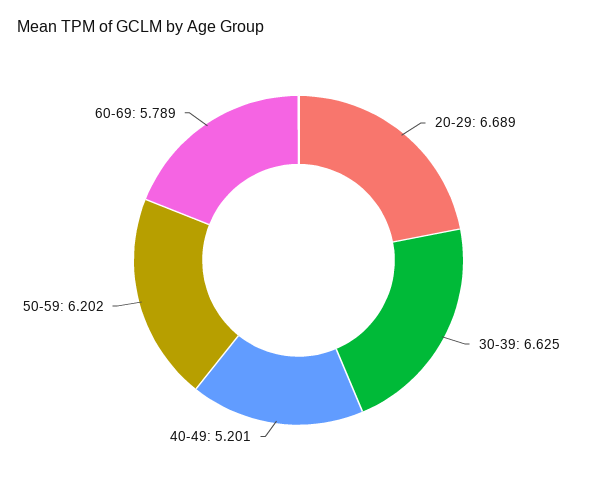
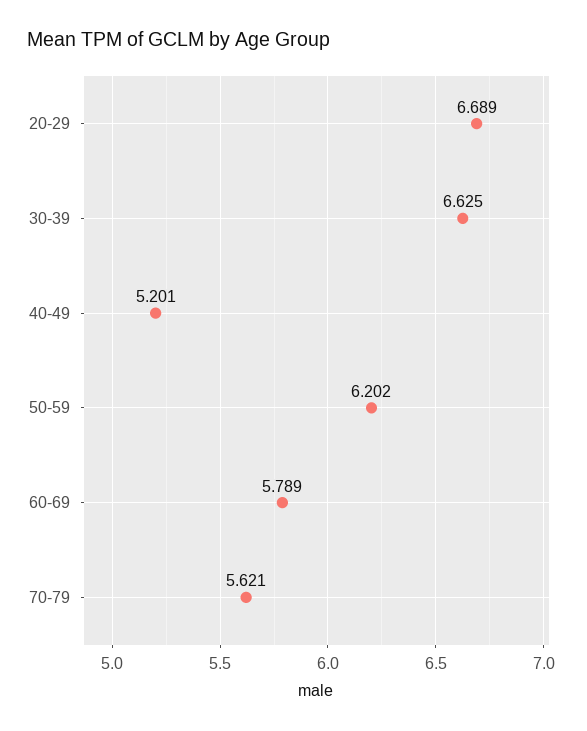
70-79: none -> 5.621

